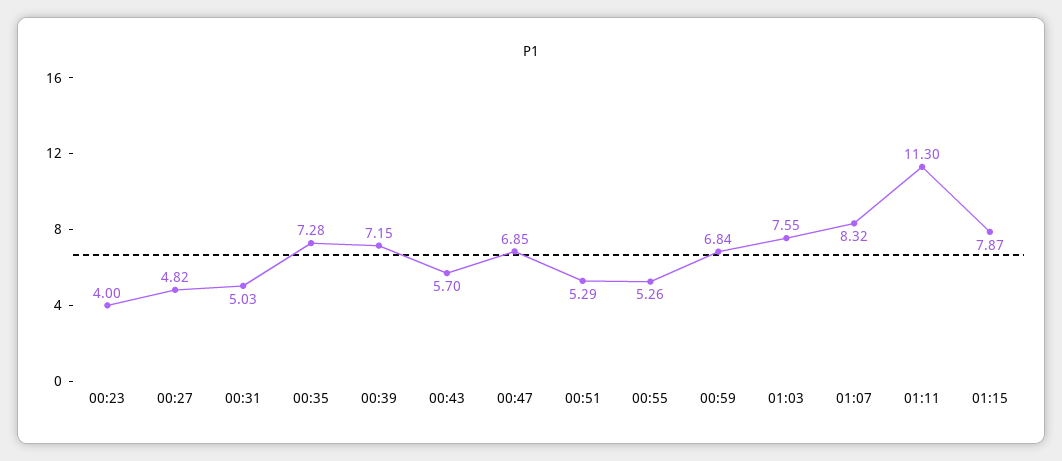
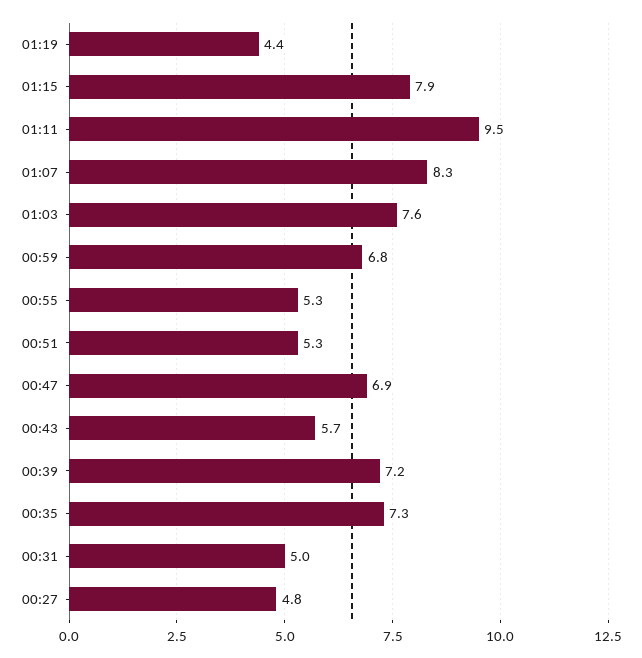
00:23: 4 -> none
01:11: 11.3 -> 9.5
01:19: none -> 4.4

